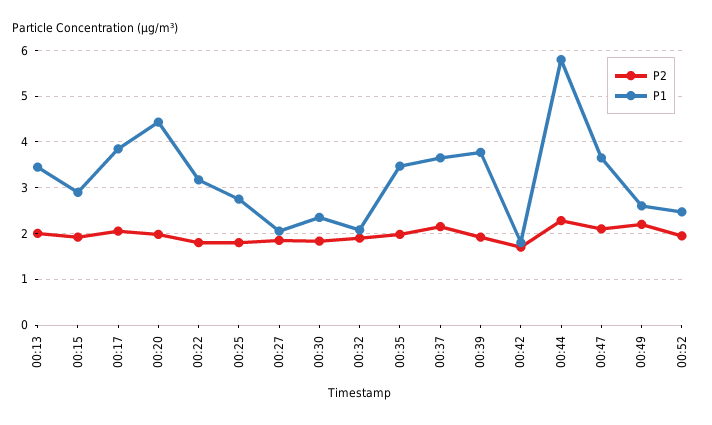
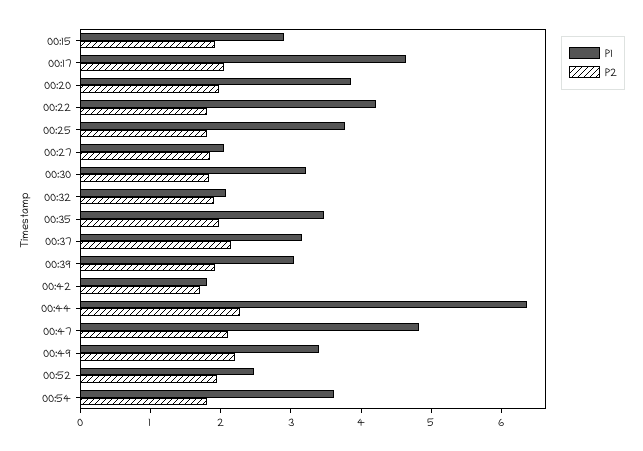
P2, 00:13: 2 -> none
P1, 00:13: 3.4 -> none
P1, 00:17: 3.8 -> 4.6
P1, 00:20: 4.4 -> 3.8
P1, 00:22: 3.2 -> 4.2
P1, 00:25: 2.8 -> 3.8
P1, 00:30: 2.4 -> 3.2
P1, 00:37: 3.6 -> 3.2
P1, 00:39: 3.8 -> 3
P1, 00:44: 5.8 -> 6.4
P1, 00:47: 3.6 -> 4.8
P1, 00:49: 2.6 -> 3.4
P1, 00:54: none -> 3.6
P2, 00:54: none -> 1.8

